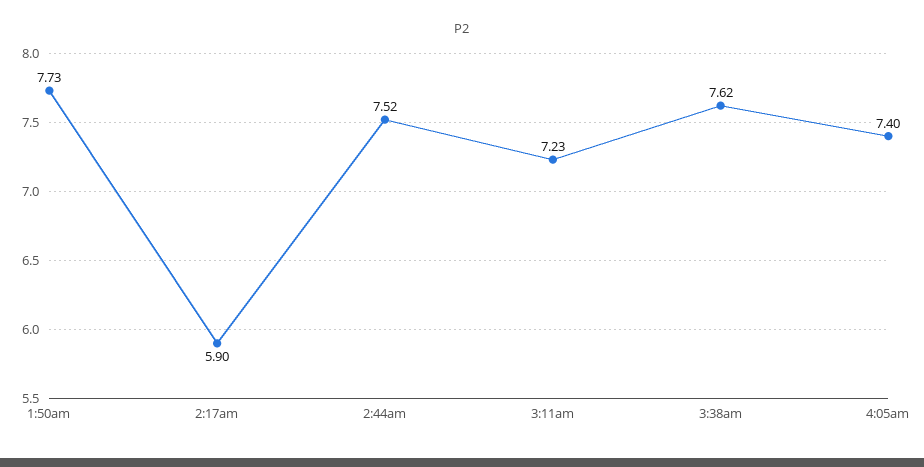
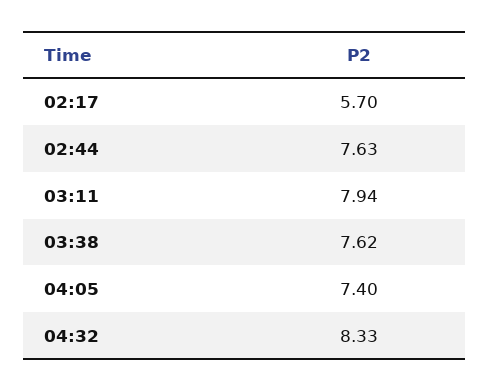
1:50am: 7.73 -> none
2:17am: 5.9 -> 5.7
2:44am: 7.52 -> 7.63
3:11am: 7.23 -> 7.94
04:32: none -> 8.33

